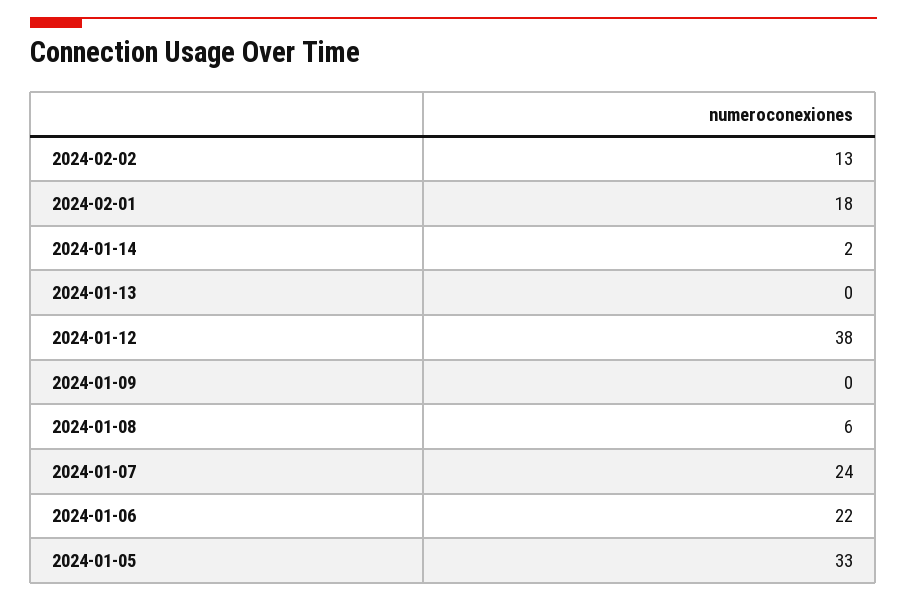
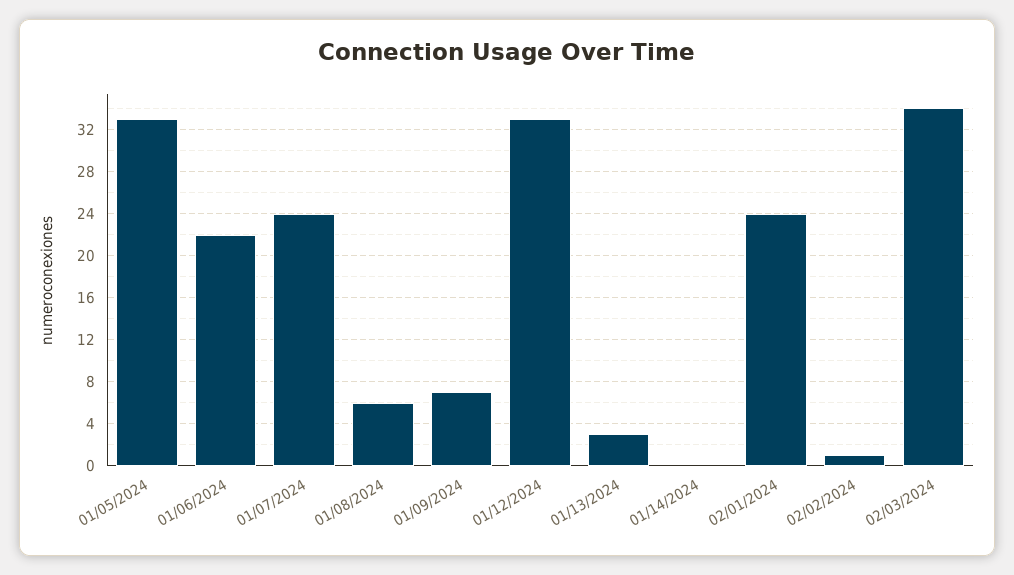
2024-02-02: 13 -> 1
2024-02-01: 18 -> 24
2024-01-14: 2 -> 0
2024-01-13: 0 -> 3
2024-01-12: 38 -> 33
2024-01-09: 0 -> 7
02/03/2024: none -> 34

